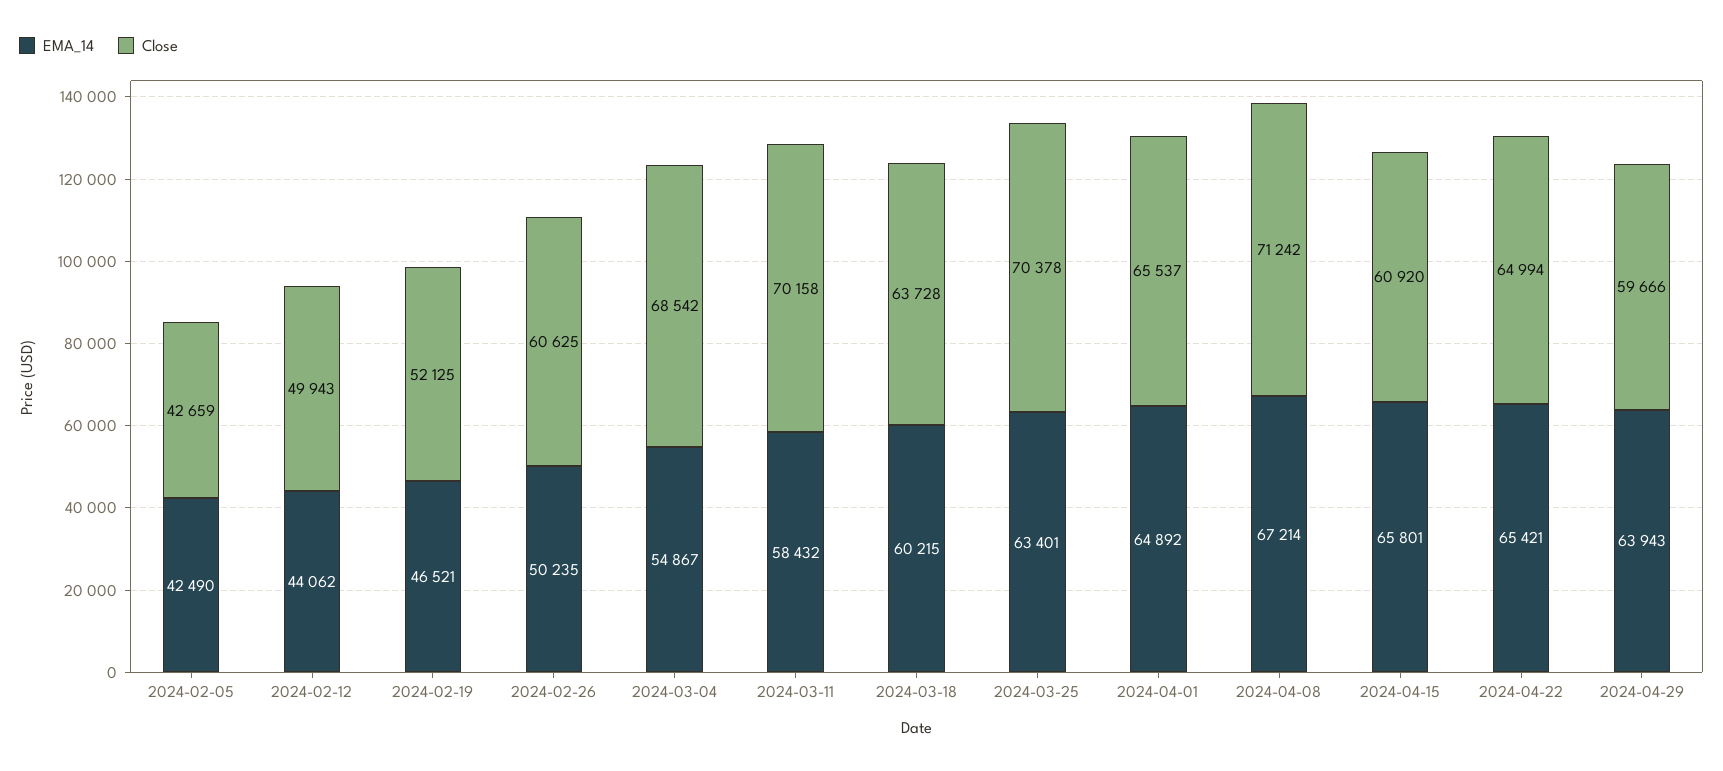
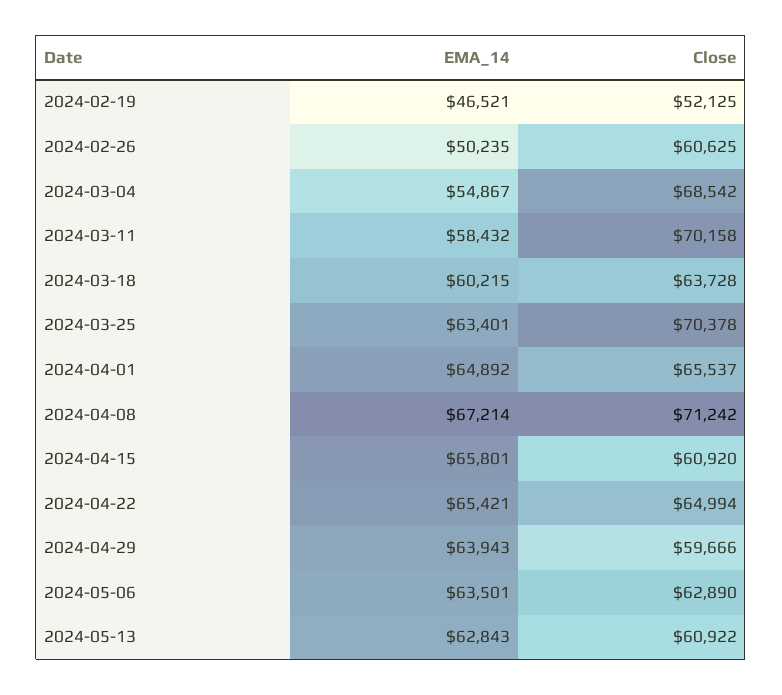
EMA_14, 2024-02-05: 42490 -> none
Close, 2024-02-05: 42659 -> none
EMA_14, 2024-02-12: 44062 -> none
Close, 2024-02-12: 49943 -> none
EMA_14, 2024-05-06: none -> 63501
Close, 2024-05-06: none -> 62890
EMA_14, 2024-05-13: none -> 62843
Close, 2024-05-13: none -> 60922

